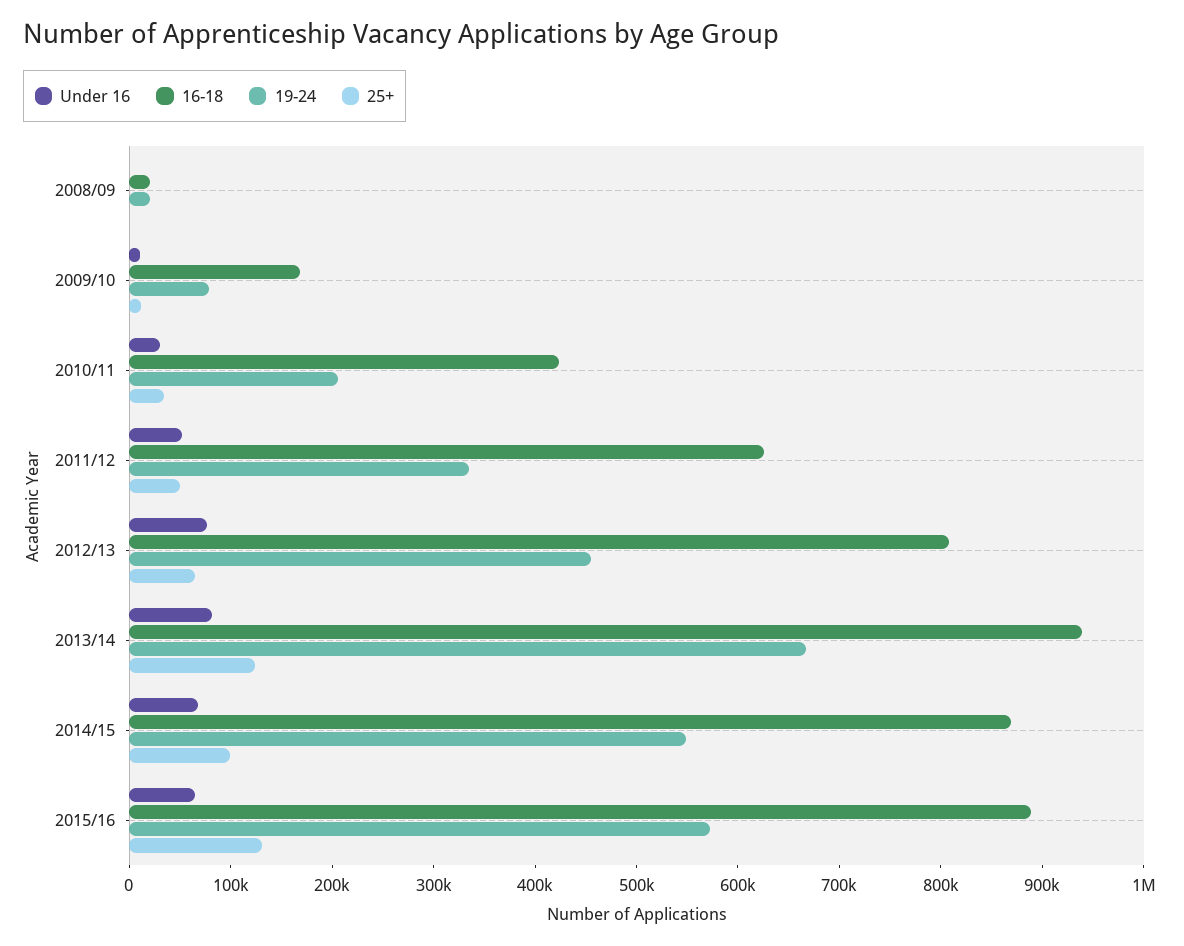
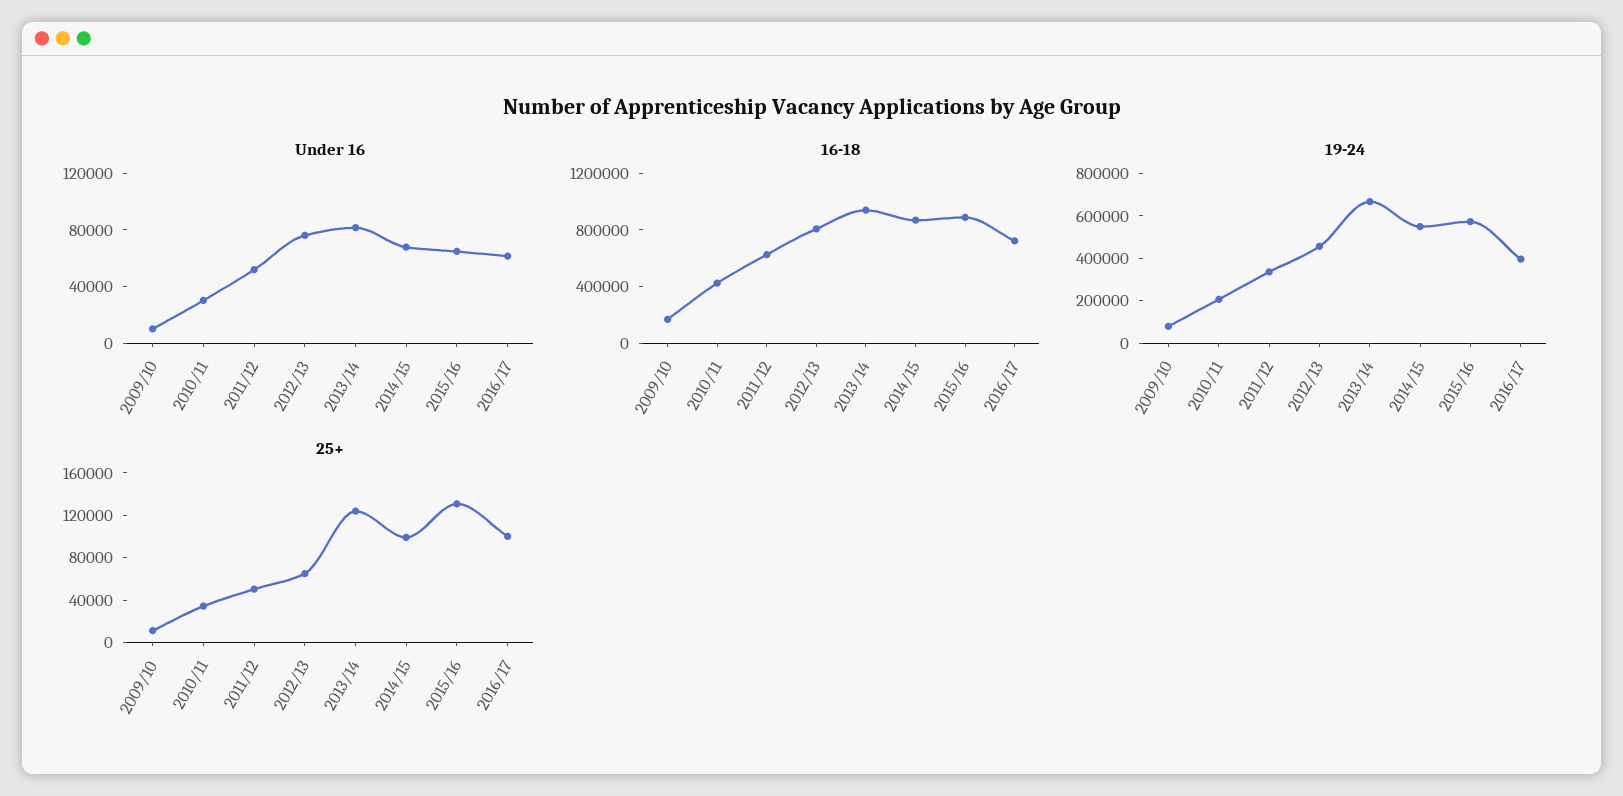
Under 16, 2008/09: 0 -> none
16-18, 2008/09: 20000 -> none
19-24, 2008/09: 20000 -> none
25+, 2008/09: 0 -> none
Under 16, 2016/17: none -> 60000
16-18, 2016/17: none -> 700000
19-24, 2016/17: none -> 400000
25+, 2016/17: none -> 100000

